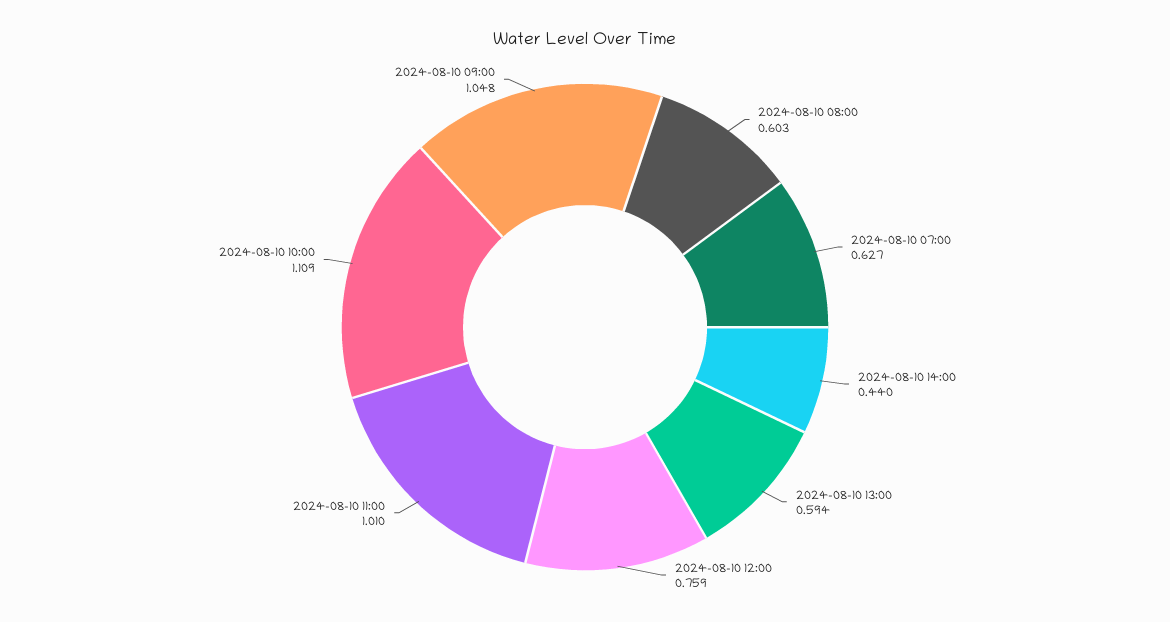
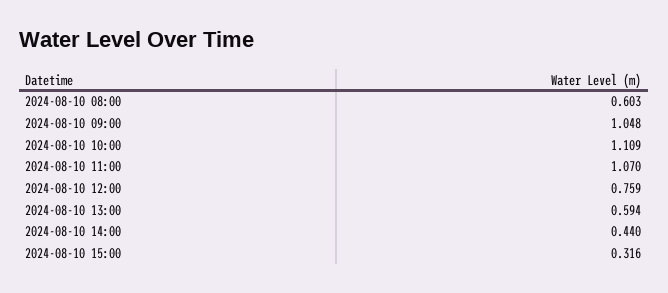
2024-08-10 07:00: 0.627 -> none
2024-08-10 11:00: 1.01 -> 1.07
2024-08-10 15:00: none -> 0.316

